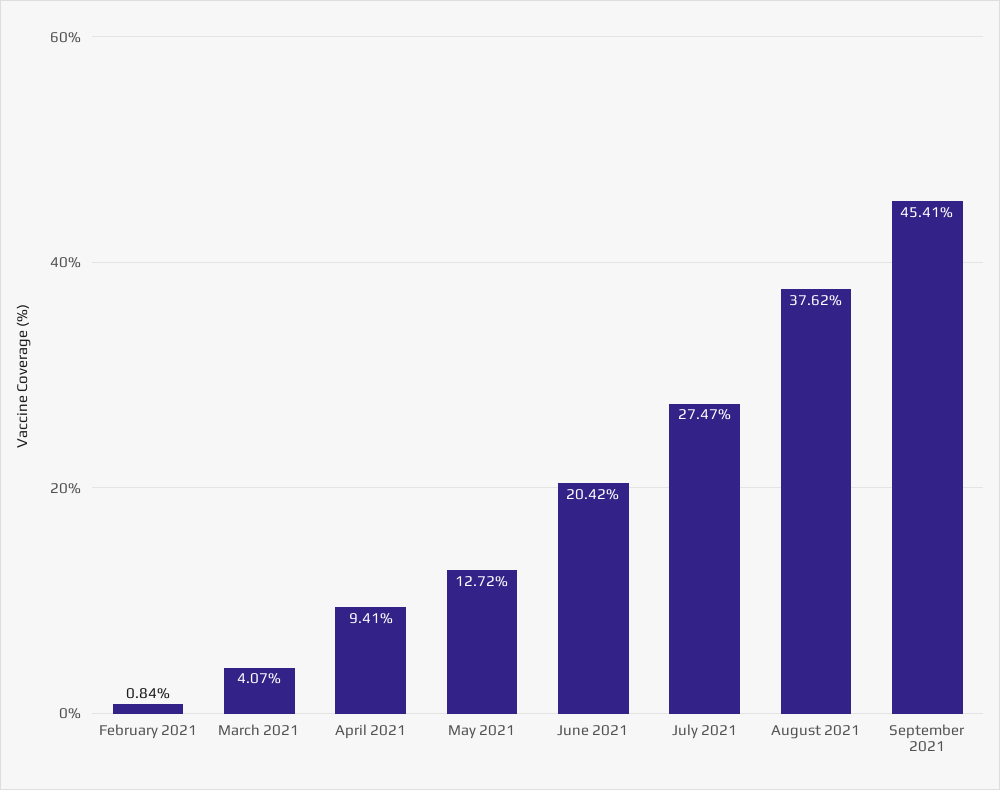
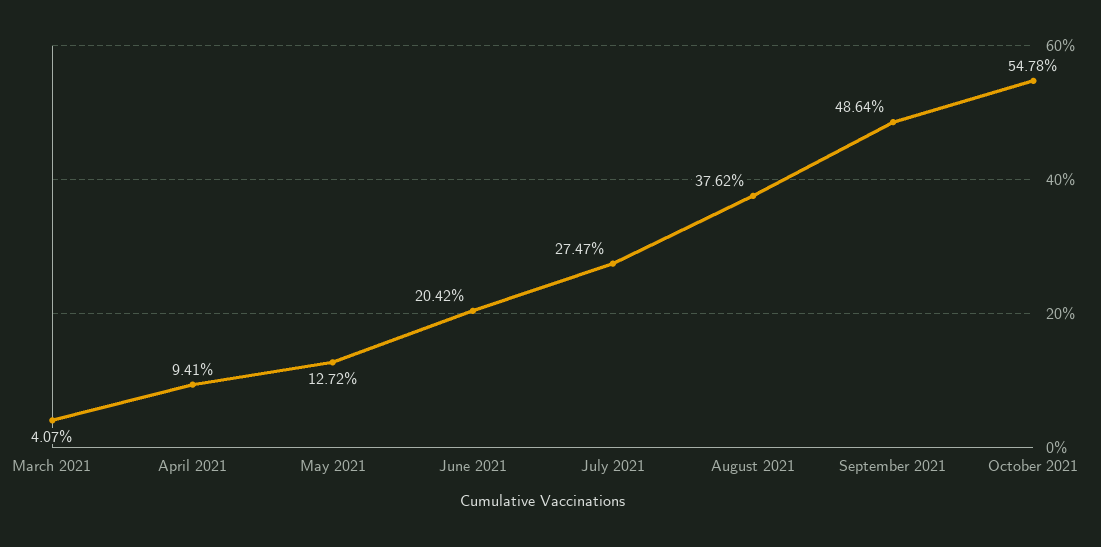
February 2021: 0.84 -> none
September 2021: 45.41 -> 48.64
October 2021: none -> 54.78

